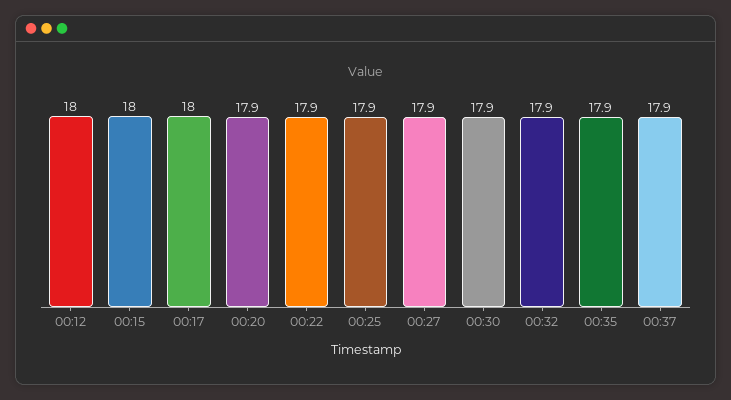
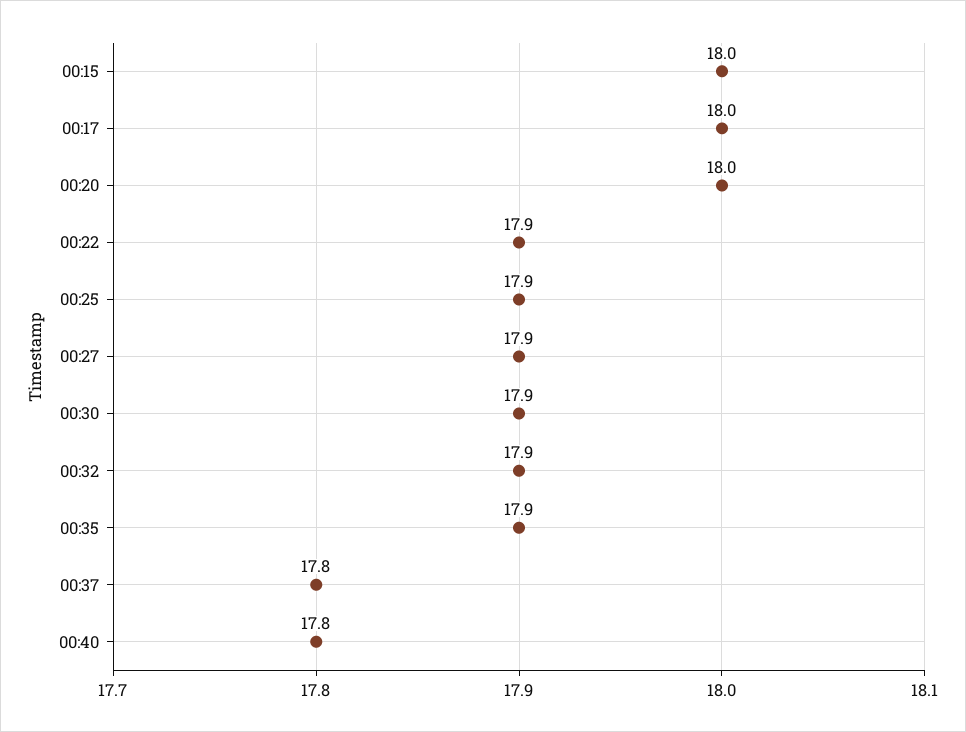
00:12: 18 -> none
00:20: 17.9 -> 18
00:37: 17.9 -> 17.8
00:40: none -> 17.8

